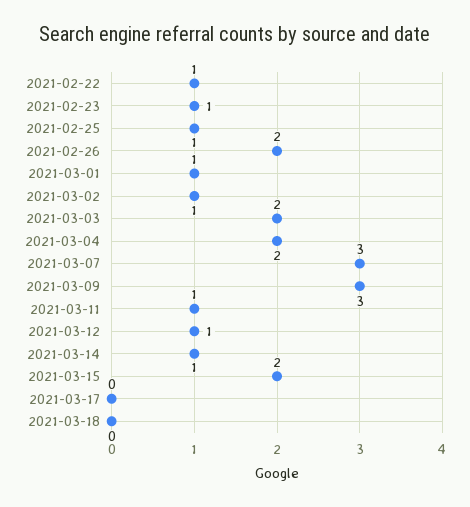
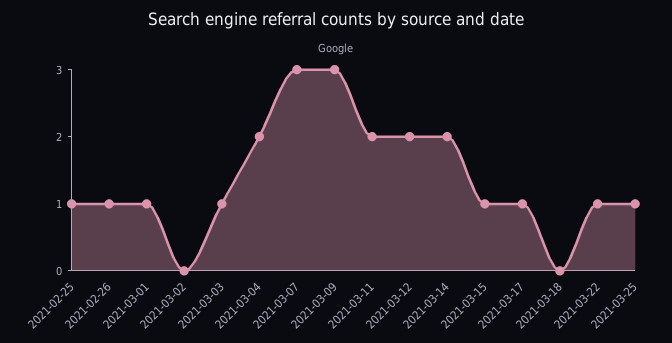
2021-02-22: 1 -> none
2021-02-23: 1 -> none
2021-02-26: 2 -> 1
2021-03-02: 1 -> 0
2021-03-03: 2 -> 1
2021-03-11: 1 -> 2
2021-03-12: 1 -> 2
2021-03-14: 1 -> 2
2021-03-15: 2 -> 1
2021-03-17: 0 -> 1
2021-03-22: none -> 1
2021-03-25: none -> 1

